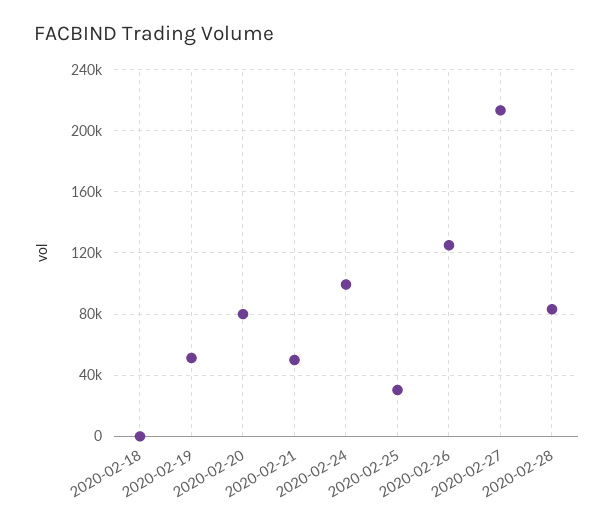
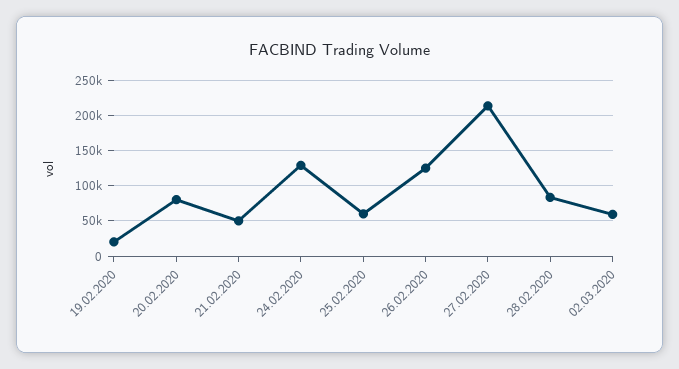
2020-02-18: 0 -> none
2020-02-19: 50000 -> 20000
2020-02-24: 100000 -> 130000
2020-02-25: 30000 -> 60000
02.03.2020: none -> 60000

